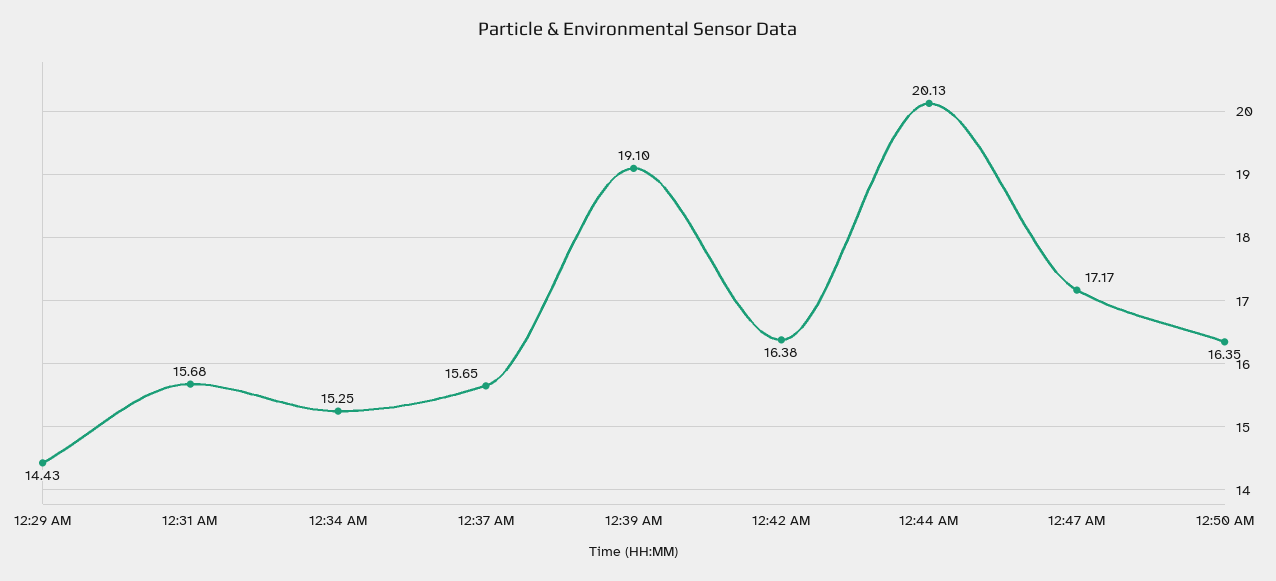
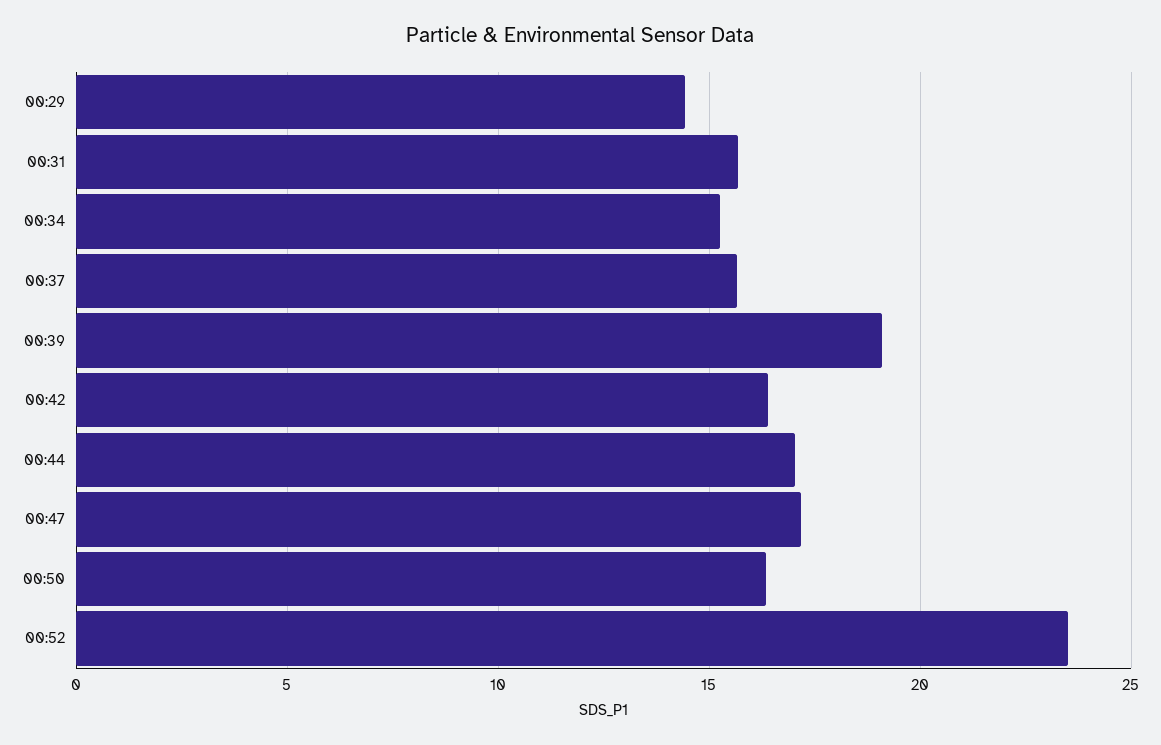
12:44 AM: 20.13 -> 17
00:52: none -> 23.5

